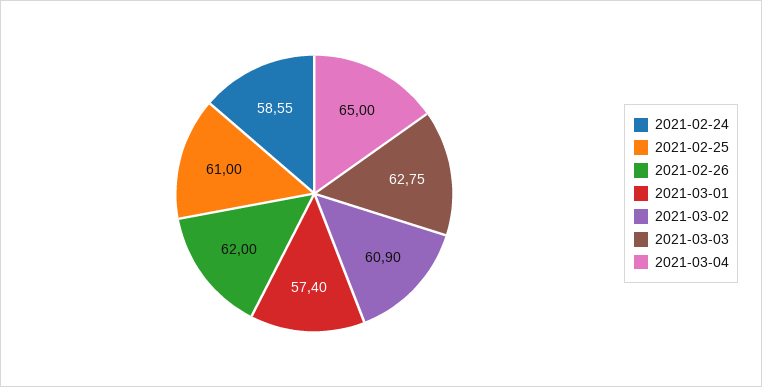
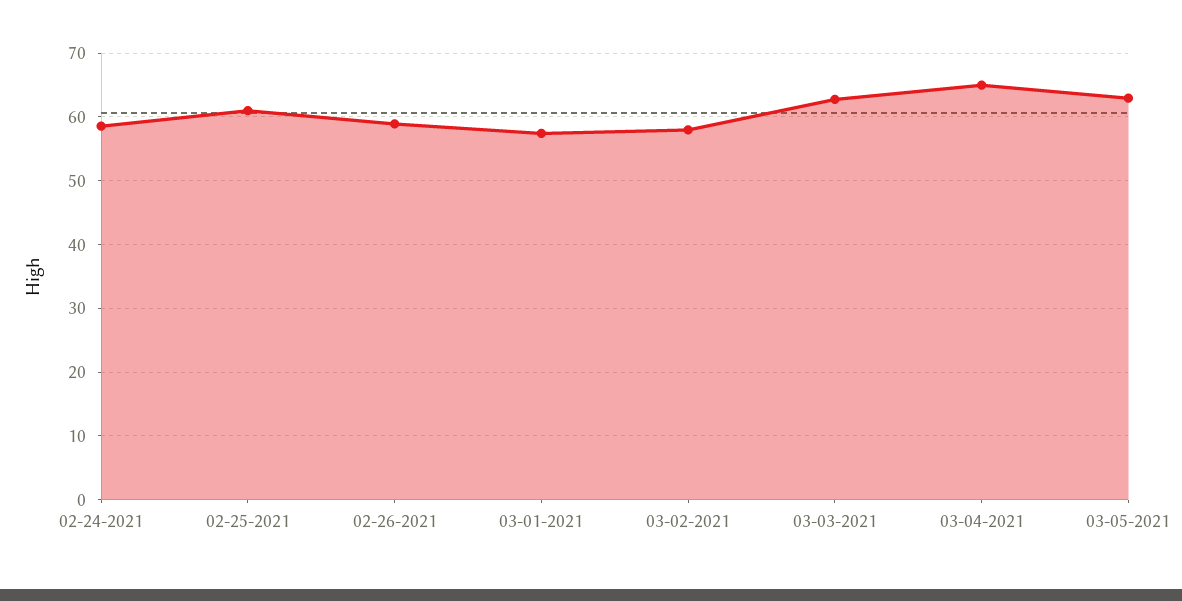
2021-02-26: 62 -> 59
2021-03-02: 60.9 -> 58
03-05-2021: none -> 63

